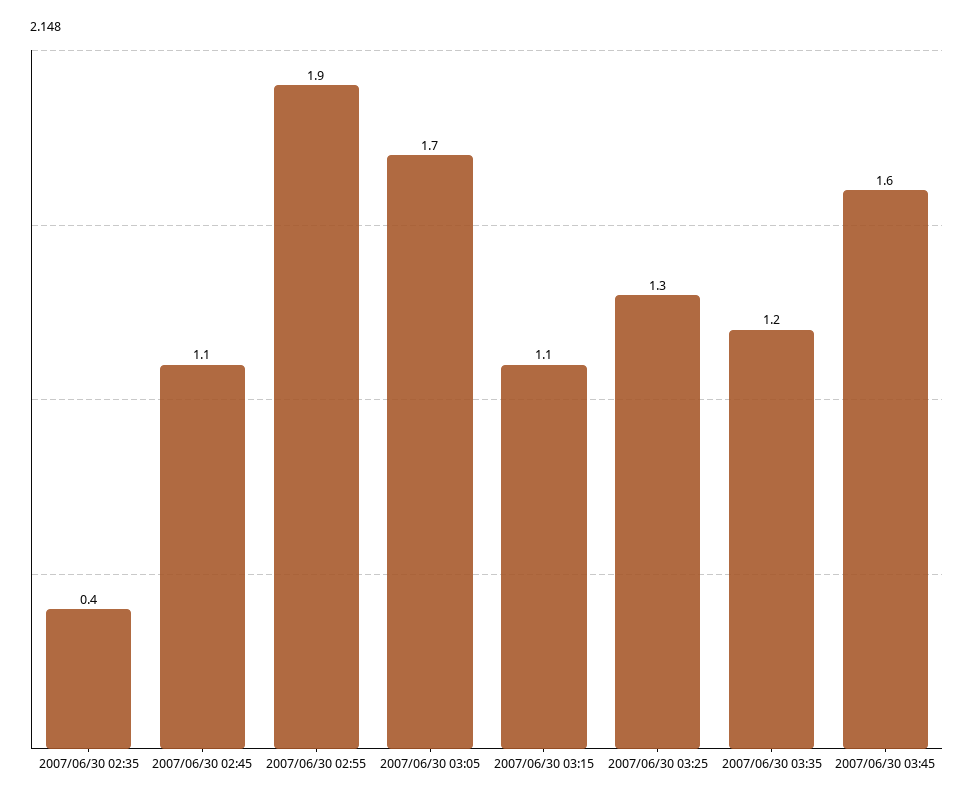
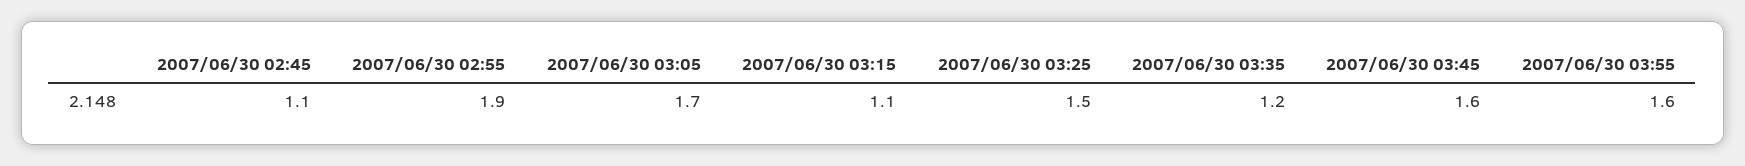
2007/06/30 02:35: 0.4 -> none
2007/06/30 03:25: 1.3 -> 1.5
2007/06/30 03:55: none -> 1.6

